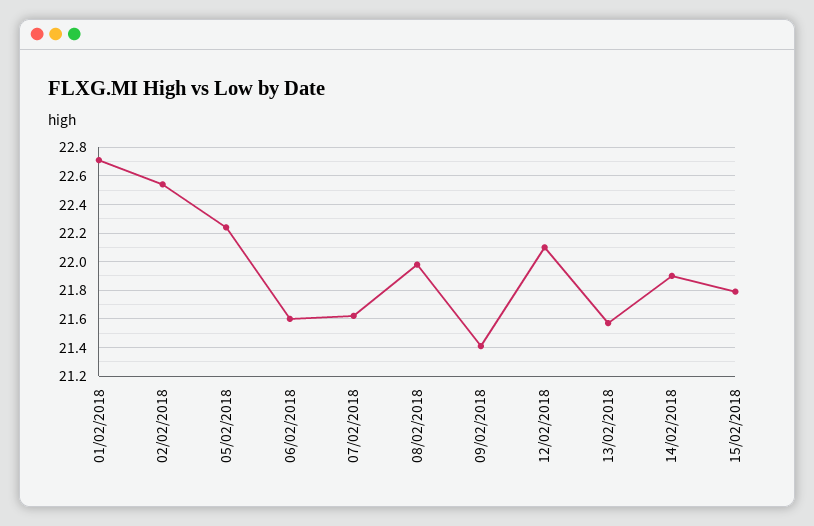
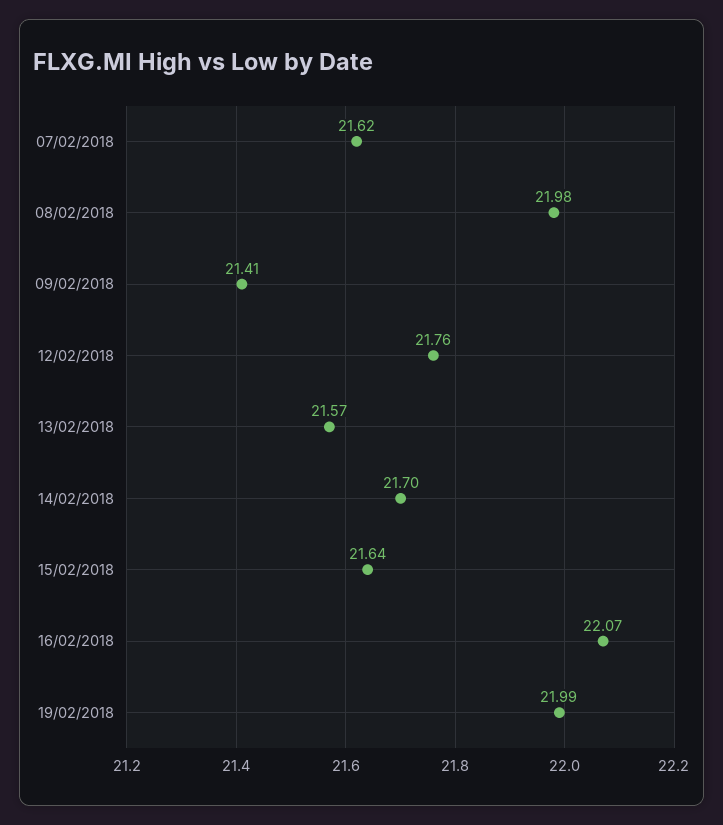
01/02/2018: 22.7 -> none
02/02/2018: 22.55 -> none
05/02/2018: 22.25 -> none
06/02/2018: 21.6 -> none
12/02/2018: 22.1 -> 21.76
14/02/2018: 21.9 -> 21.7
15/02/2018: 21.8 -> 21.64
16/02/2018: none -> 22.07
19/02/2018: none -> 21.99

